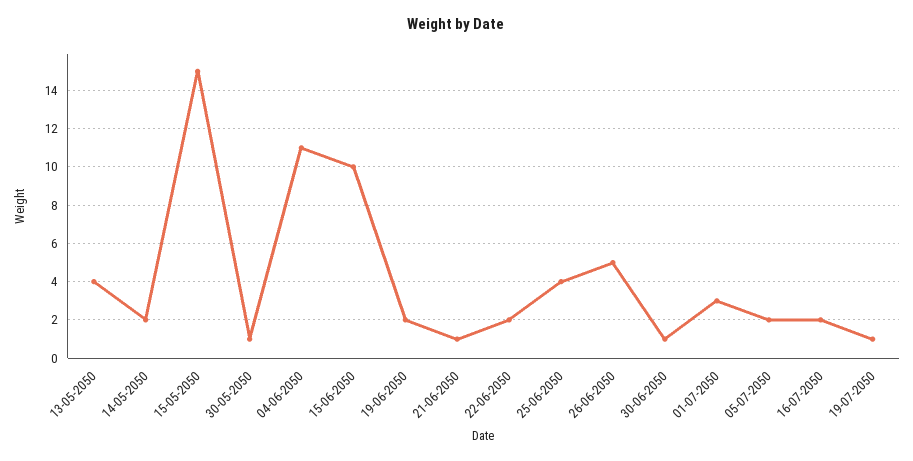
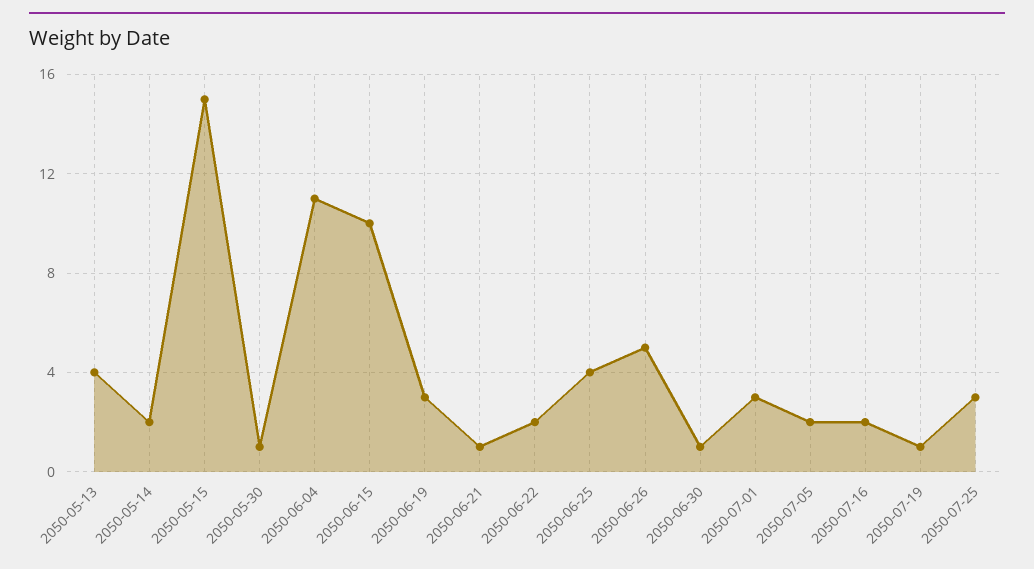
19-06-2050: 2 -> 3
2050-07-25: none -> 3

